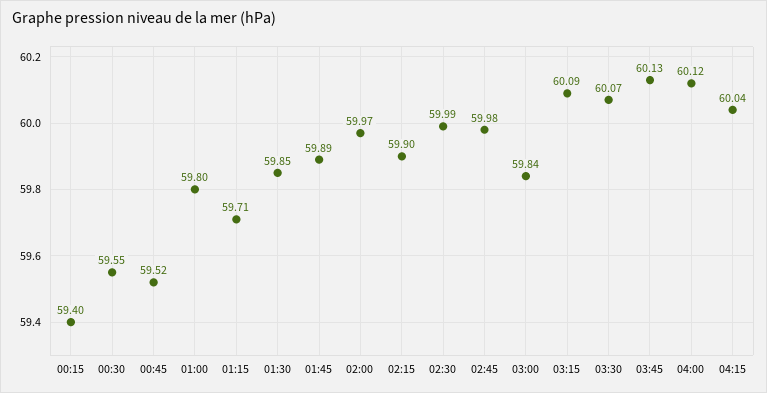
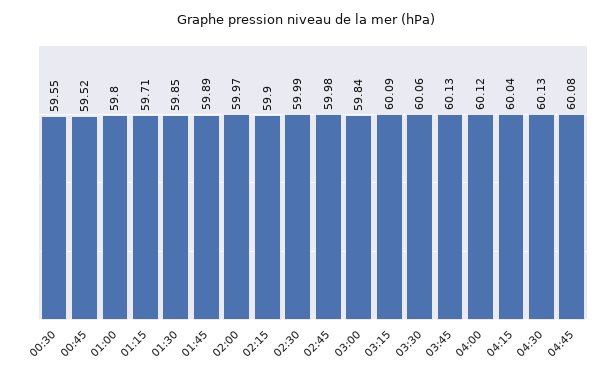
00:15: 59.4 -> none
03:30: 60.07 -> 60.06
04:30: none -> 60.13
04:45: none -> 60.08

